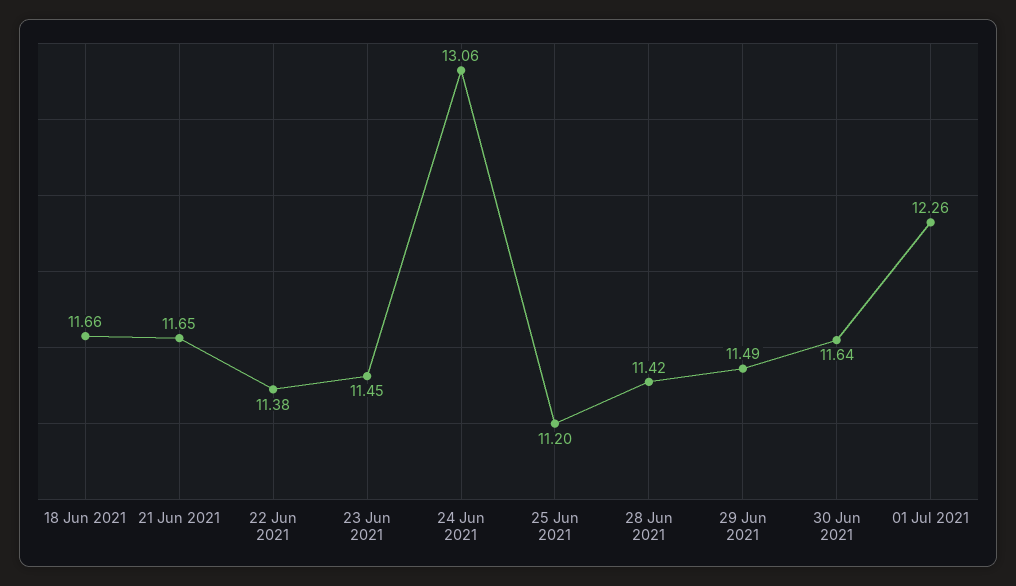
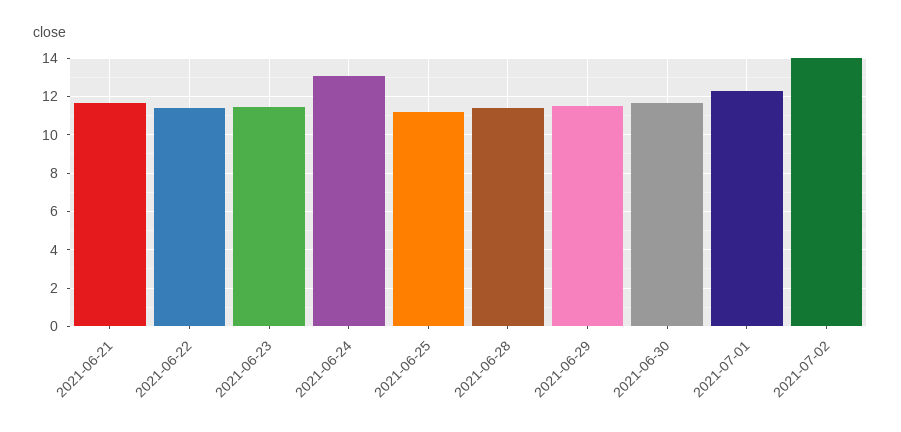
18 Jun 2021: 11.66 -> none
2021-07-02: none -> 14

